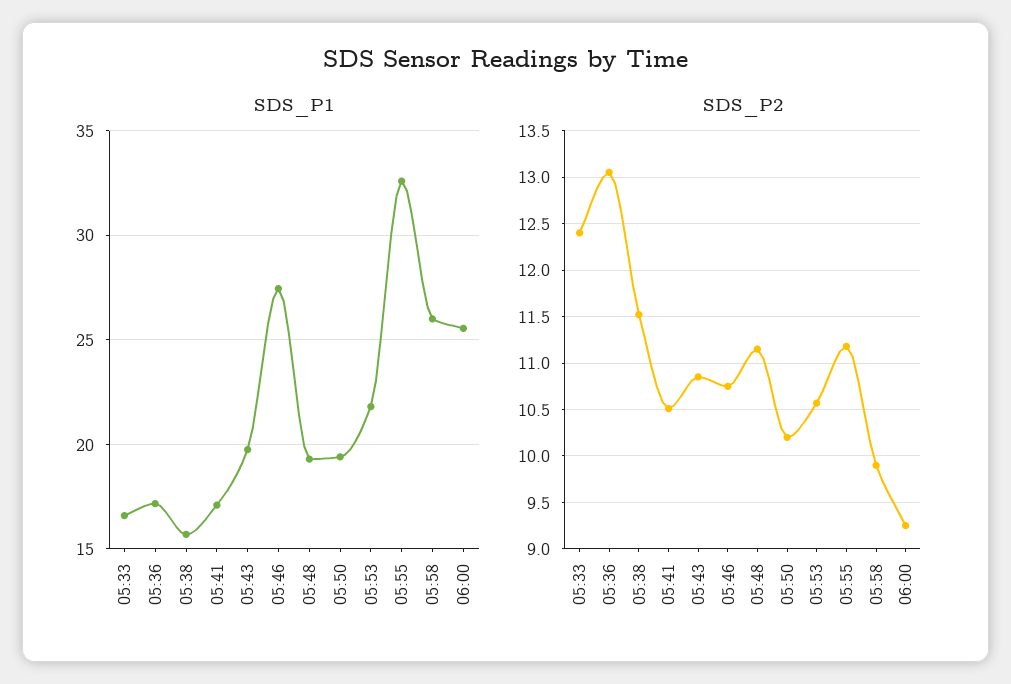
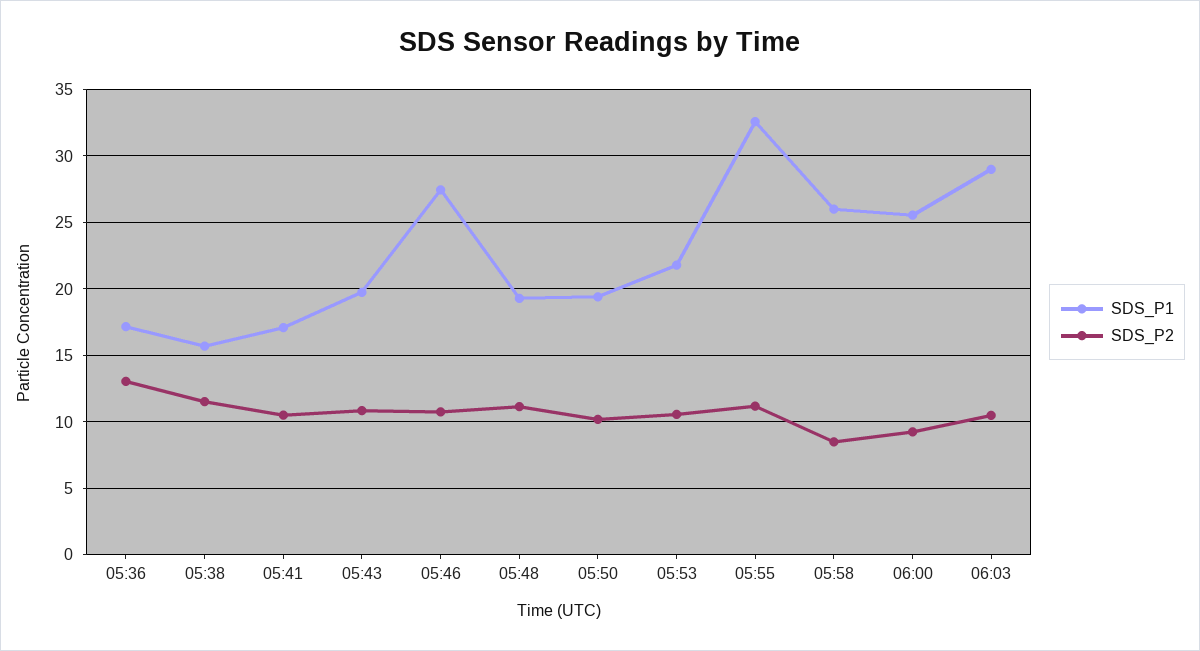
SDS_P1, 05:33: 16.5 -> none
SDS_P2, 05:33: 12.4 -> none
SDS_P2, 05:58: 9.9 -> 8.5
SDS_P1, 06:03: none -> 29
SDS_P2, 06:03: none -> 10.5

